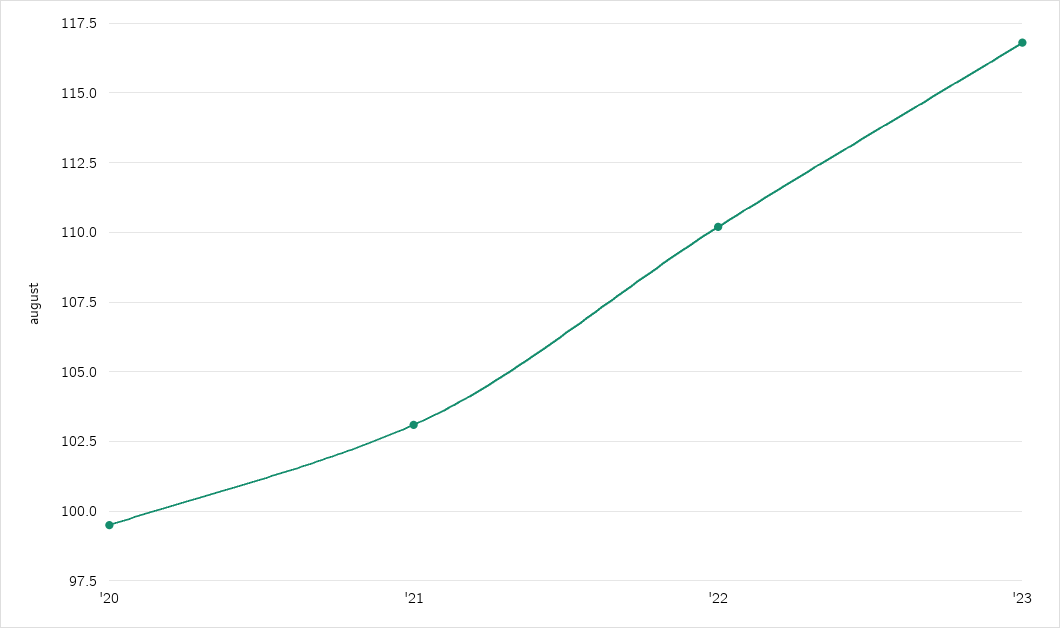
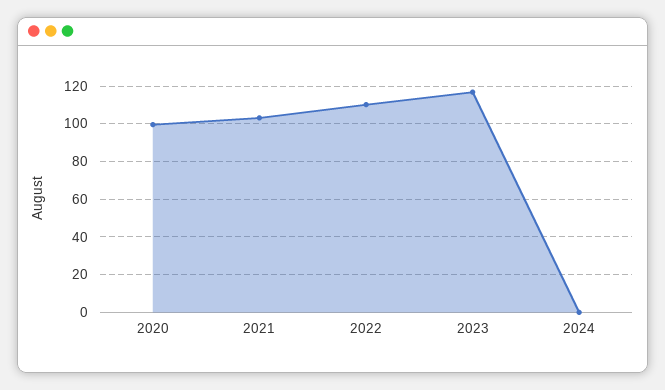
2024: none -> 0

